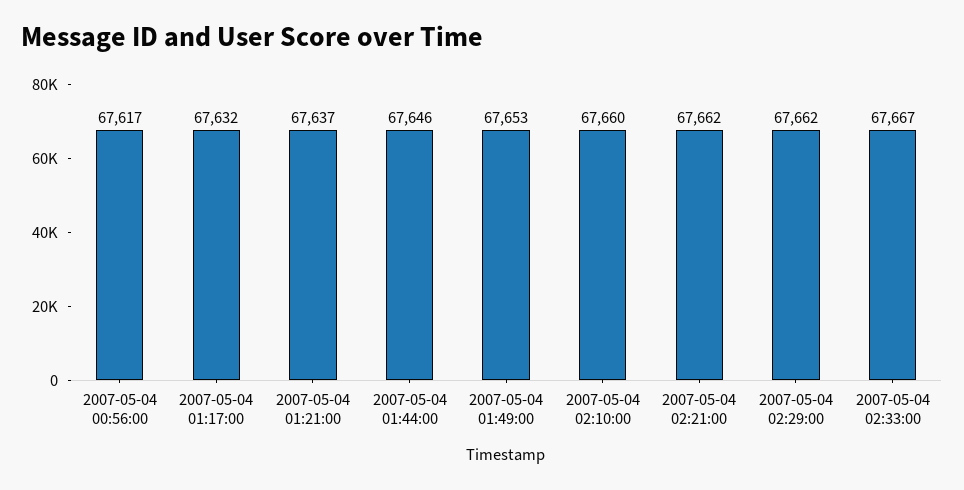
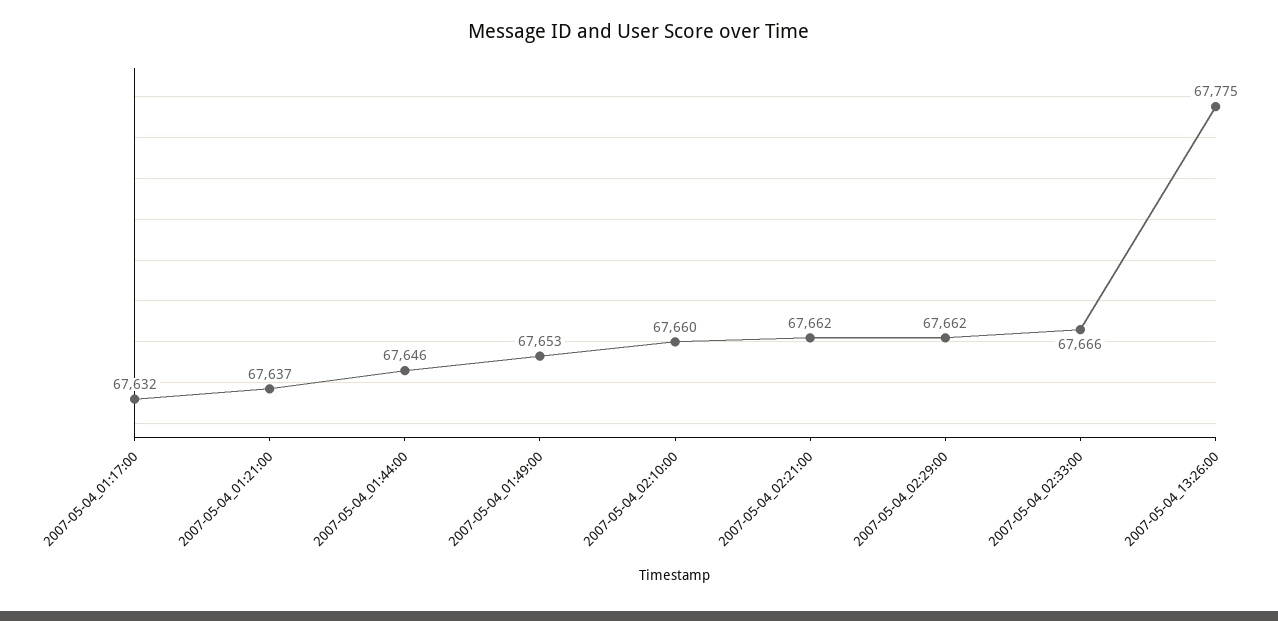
2007-05-04 00:56:00: 67617 -> none
2007-05-04 02:33:00: 67667 -> 67666
2007-05-04_13:26:00: none -> 67775

